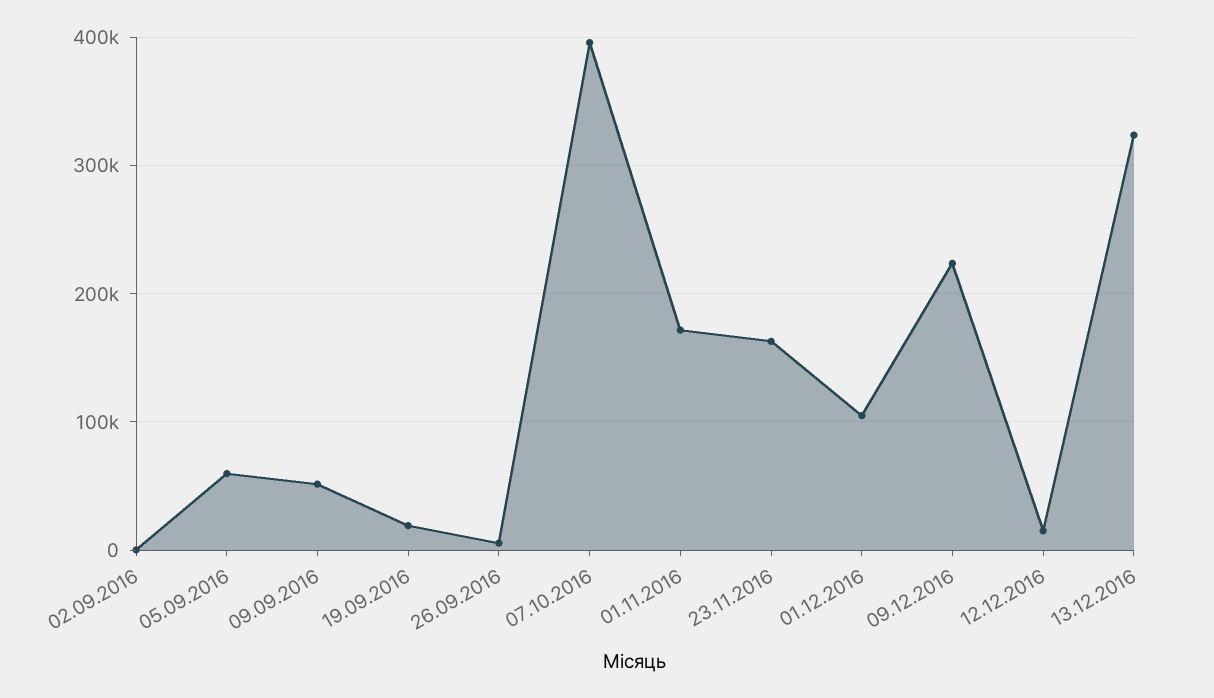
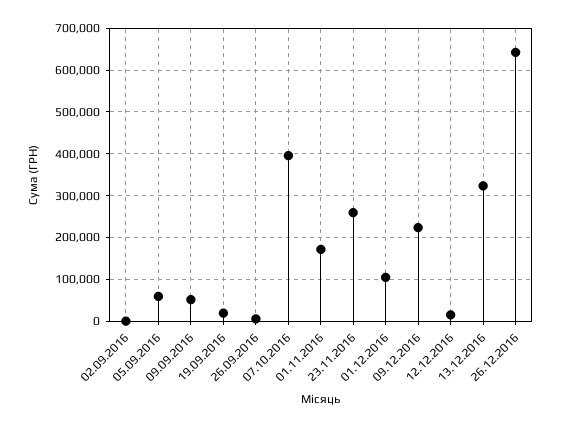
23.11.2016: 160000 -> 260000
26.12.2016: none -> 640000

